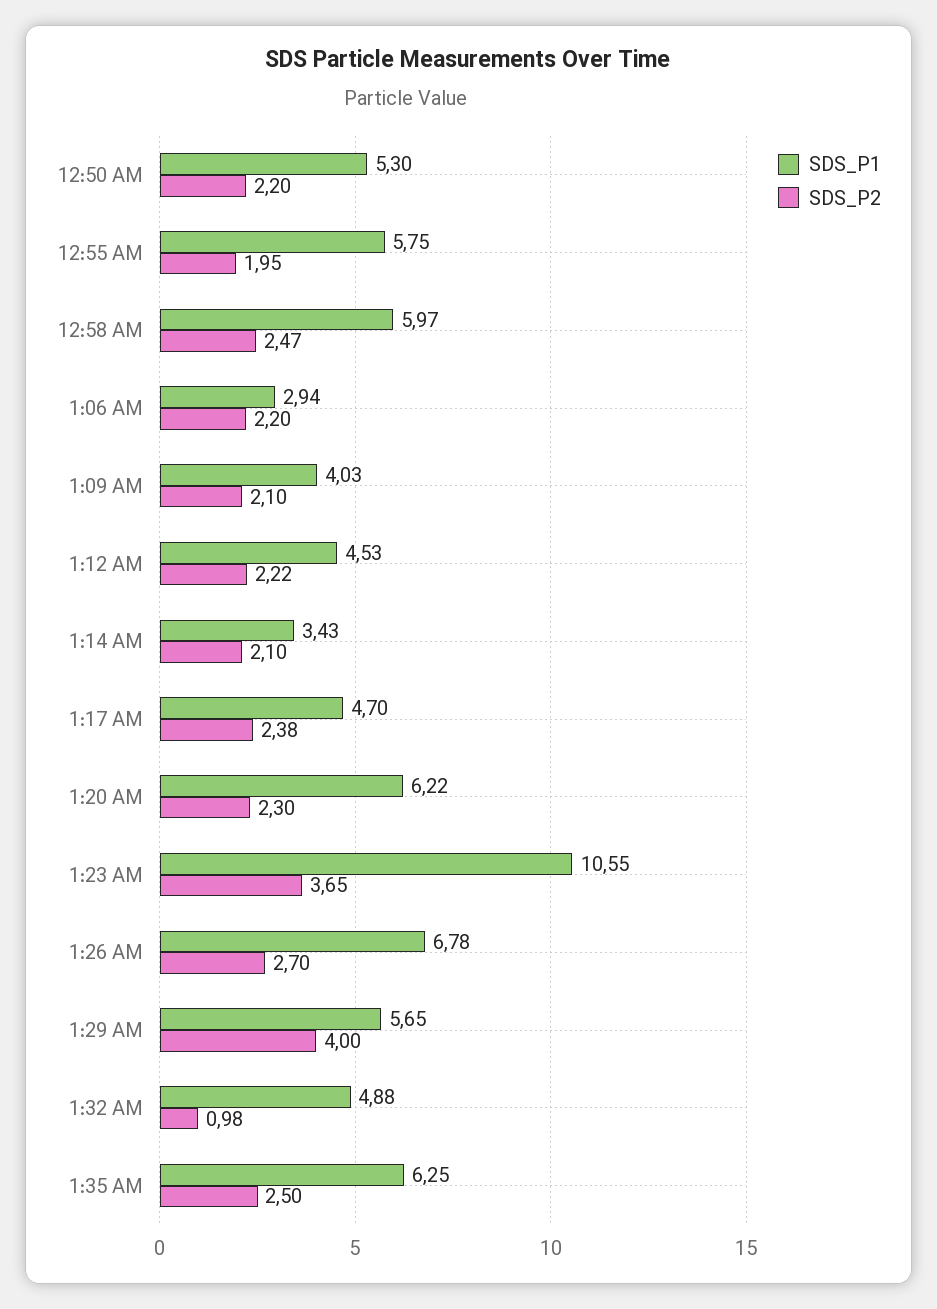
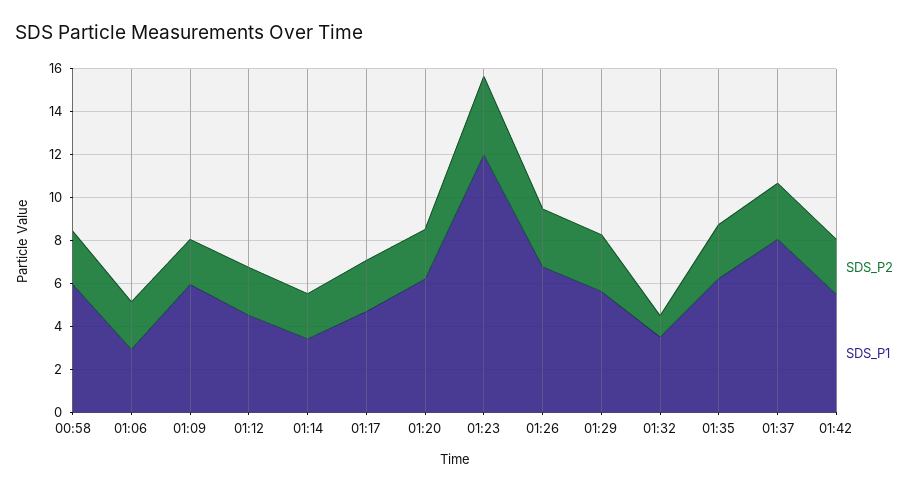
SDS_P1, 12:50 AM: 5.3 -> none
SDS_P2, 12:50 AM: 2.2 -> none
SDS_P1, 12:55 AM: 5.75 -> none
SDS_P2, 12:55 AM: 1.95 -> none
SDS_P1, 1:09 AM: 4.03 -> 6
SDS_P1, 1:23 AM: 10.55 -> 12
SDS_P2, 1:29 AM: 4 -> 2.5
SDS_P1, 1:32 AM: 4.88 -> 3.5
SDS_P2, 01:37: none -> 2.5
SDS_P1, 01:37: none -> 8
SDS_P2, 01:42: none -> 2.5
SDS_P1, 01:42: none -> 5.5

